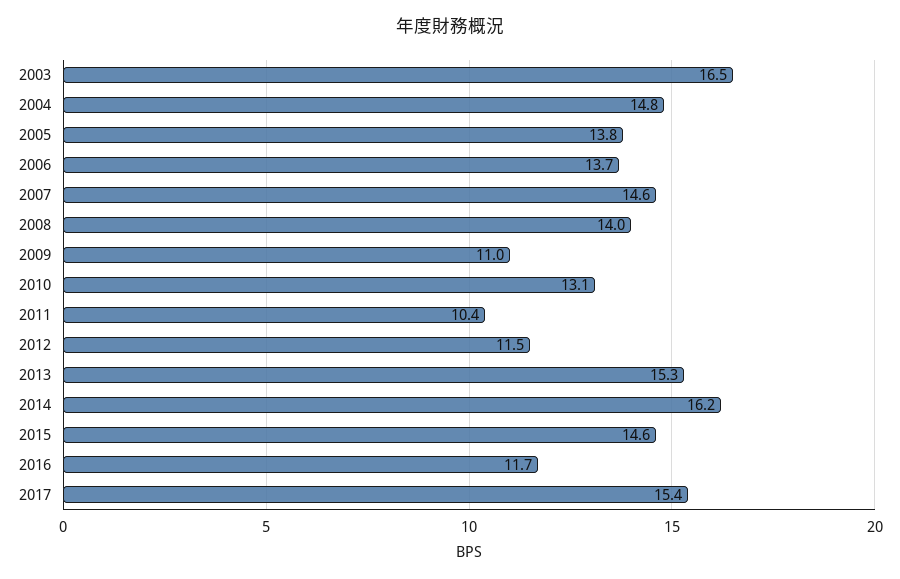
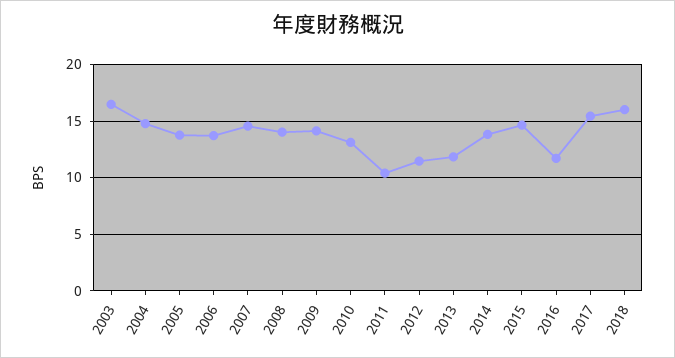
2009: 11 -> 14
2013: 15.3 -> 12
2014: 16.2 -> 14
2018: none -> 16

